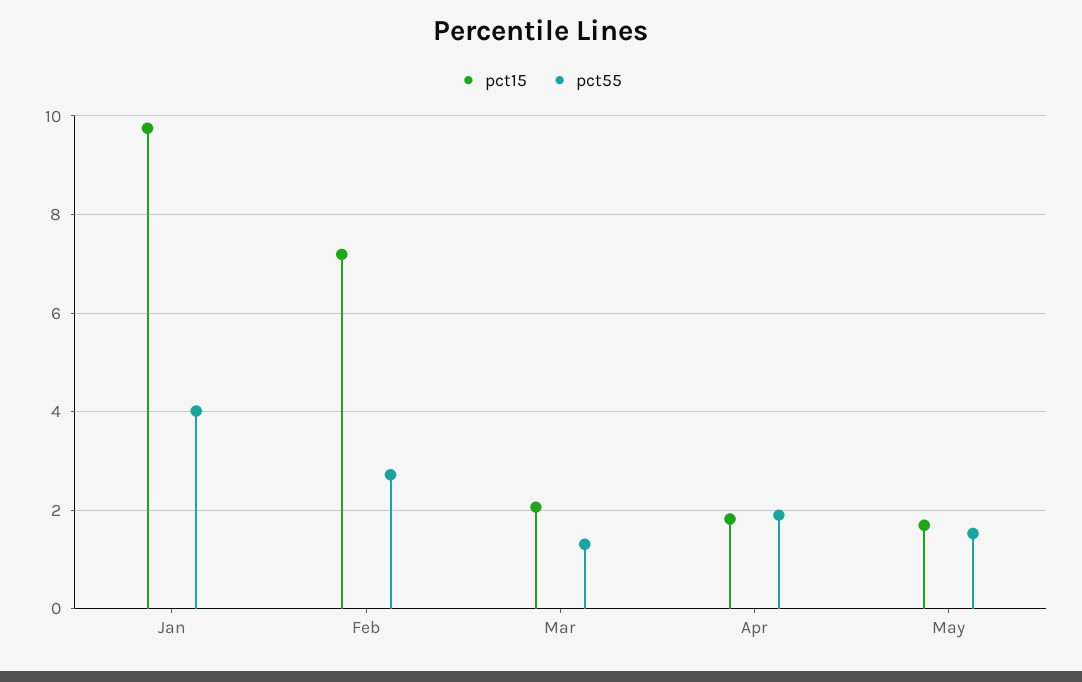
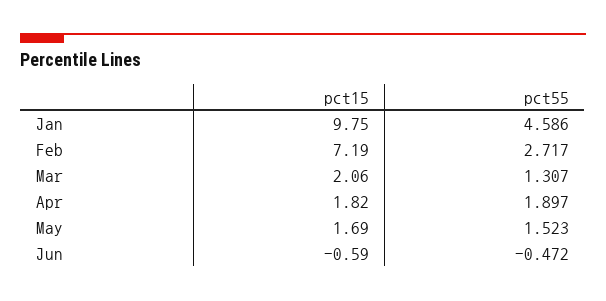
pct55, Jan: 4 -> 4.586
pct15, Jun: none -> -0.59
pct55, Jun: none -> -0.472

